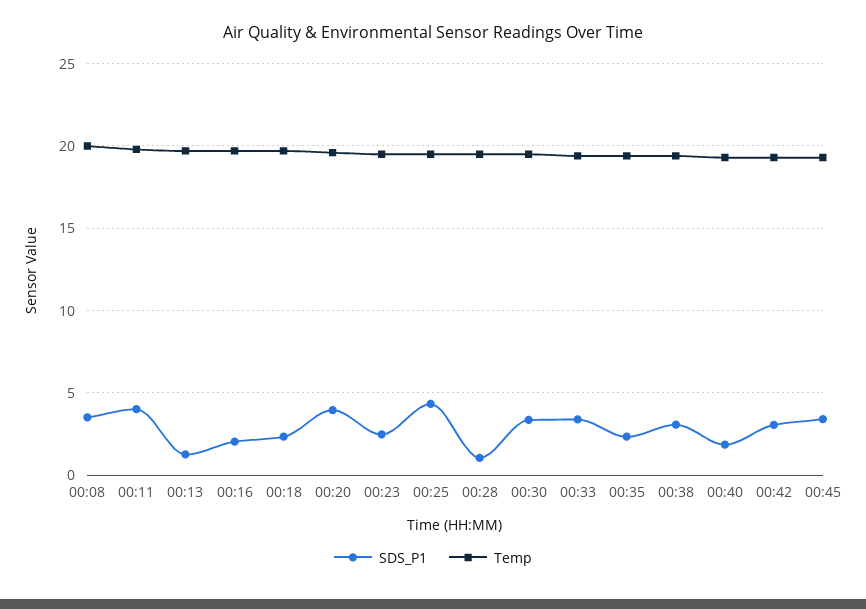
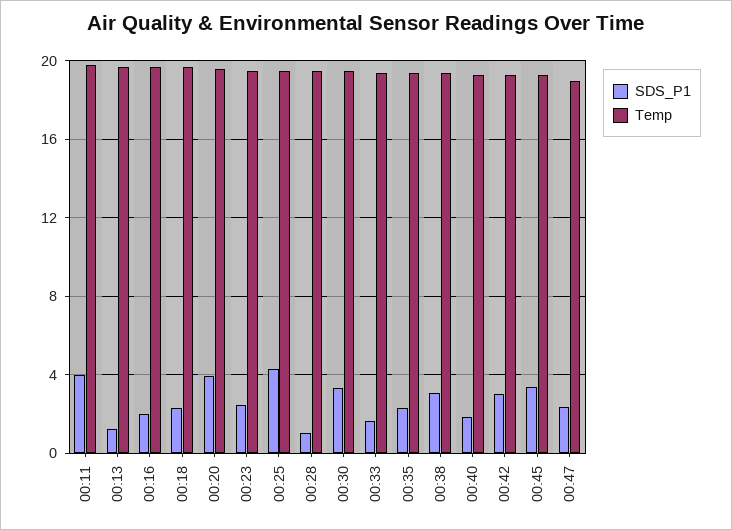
SDS_P1, 00:08: 3.5 -> none
Temp, 00:08: 20 -> none
SDS_P1, 00:33: 3.5 -> 1.5
SDS_P1, 00:47: none -> 2.5
Temp, 00:47: none -> 19

